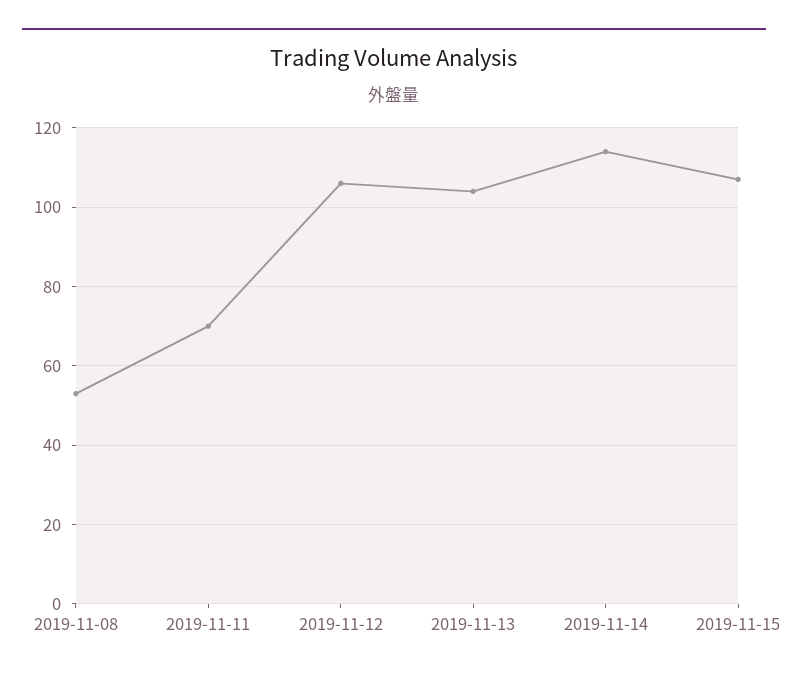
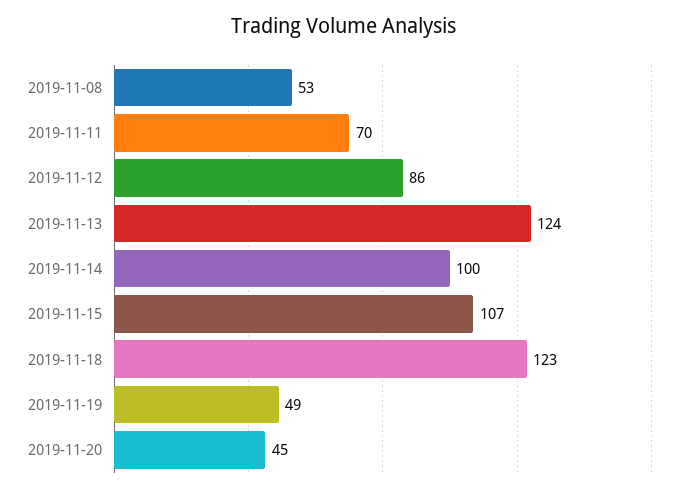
2019-11-12: 105 -> 86
2019-11-13: 105 -> 124
2019-11-14: 115 -> 100
2019-11-18: none -> 123
2019-11-19: none -> 49
2019-11-20: none -> 45

